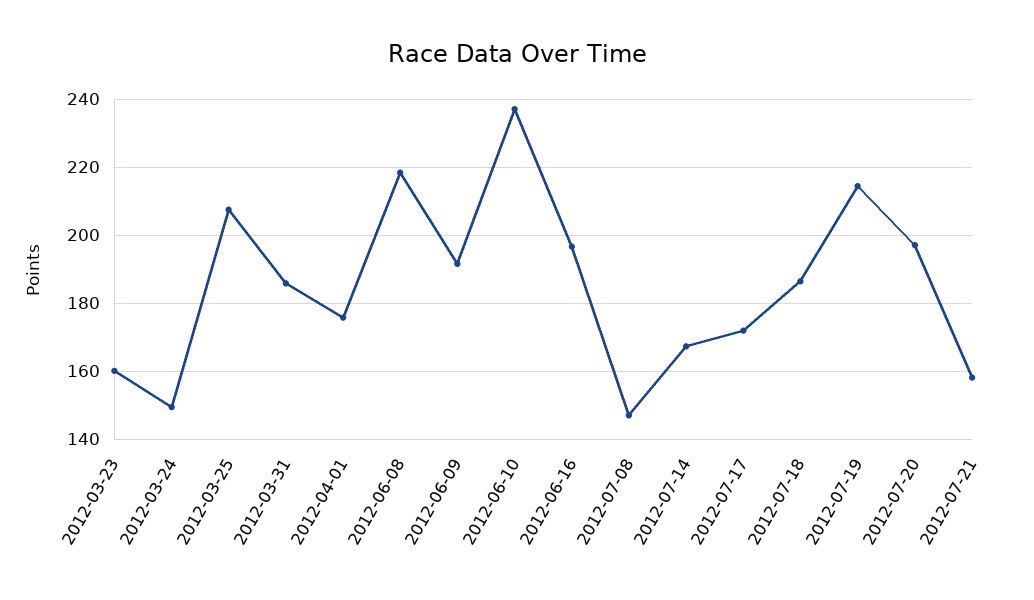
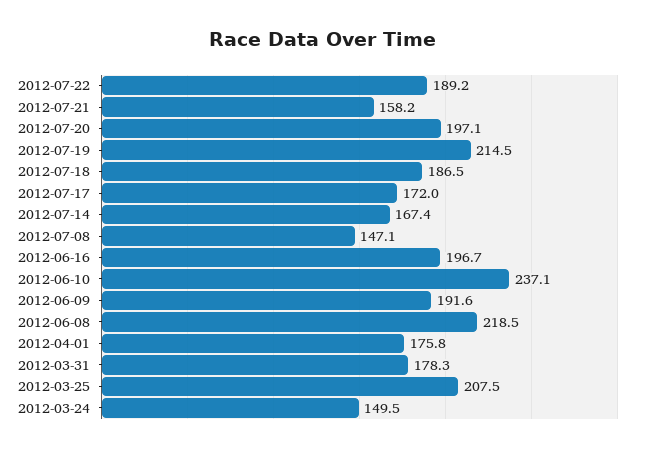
2012-03-23: 160 -> none
2012-03-31: 186 -> 178.3
2012-07-22: none -> 189.2

